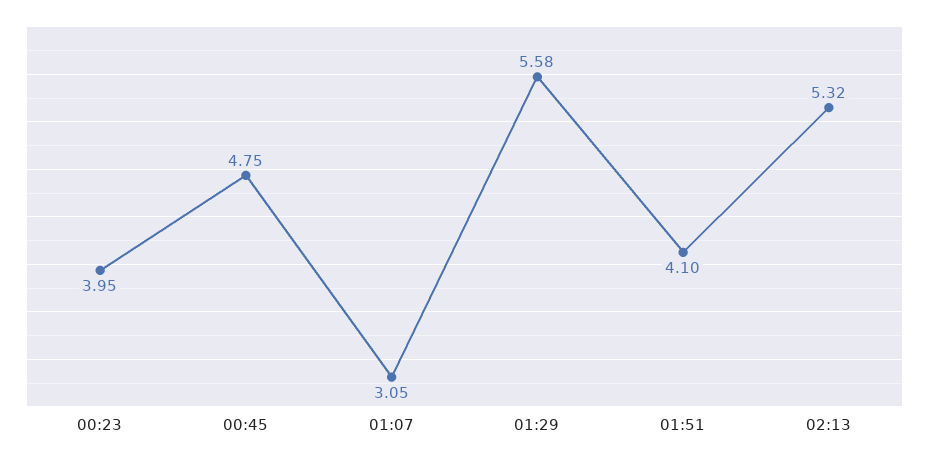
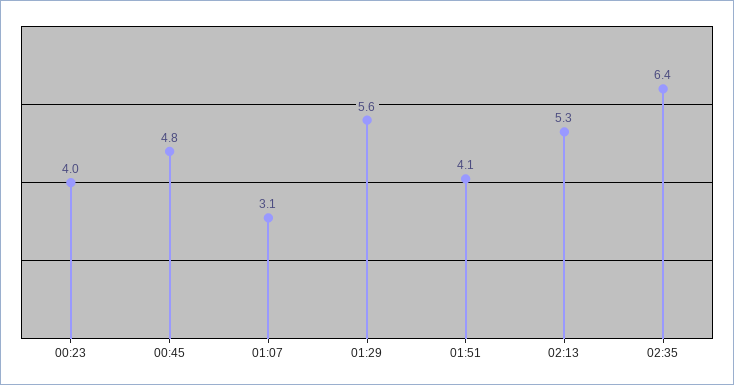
02:35: none -> 6.4

